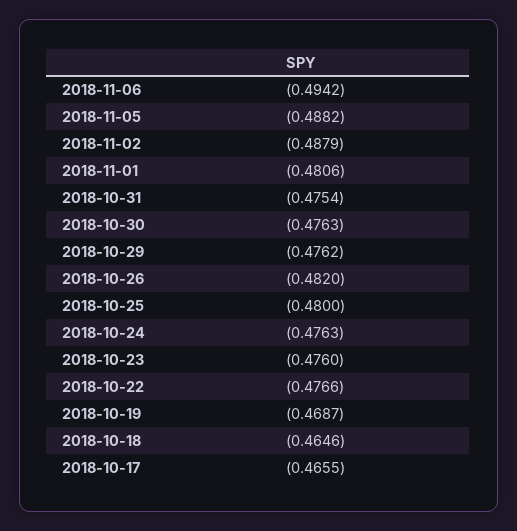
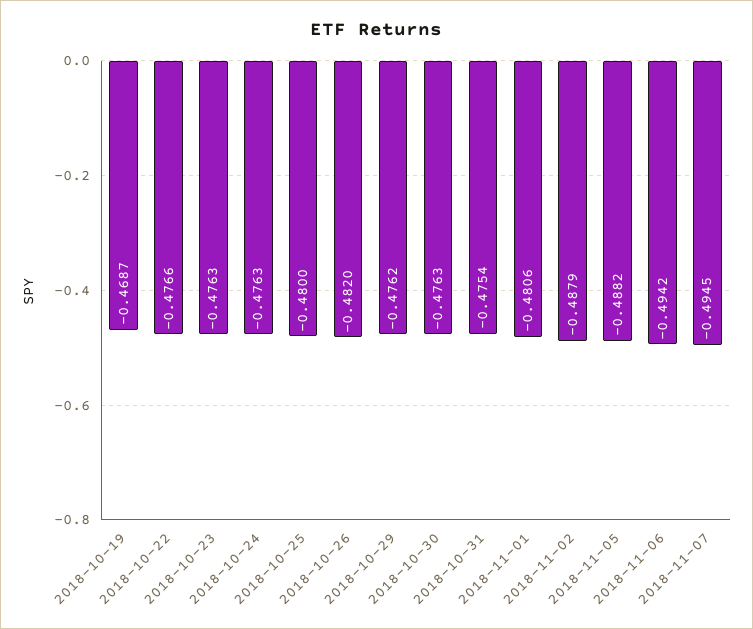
2018-10-23: -0.476 -> -0.4763
2018-10-18: -0.4646 -> none
2018-10-17: -0.4655 -> none
2018-11-07: none -> -0.4945

